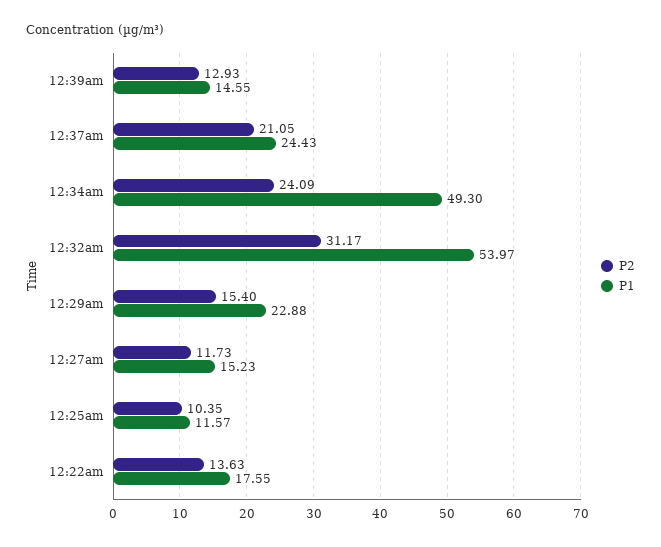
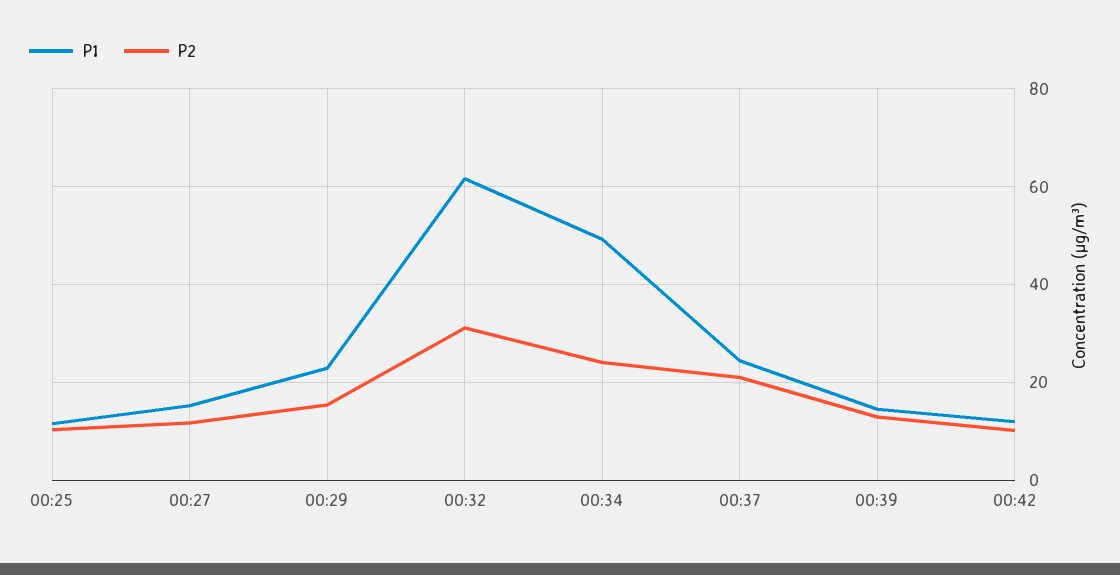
P1, 12:32am: 53.97 -> 62
P2, 12:22am: 13.63 -> none
P1, 12:22am: 17.55 -> none
P1, 00:42: none -> 12
P2, 00:42: none -> 10

